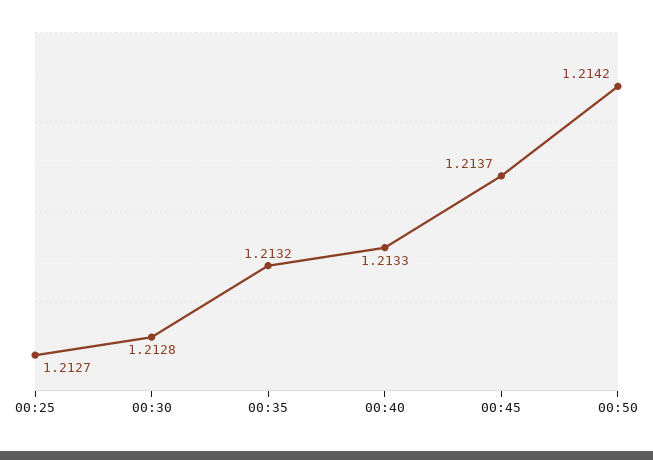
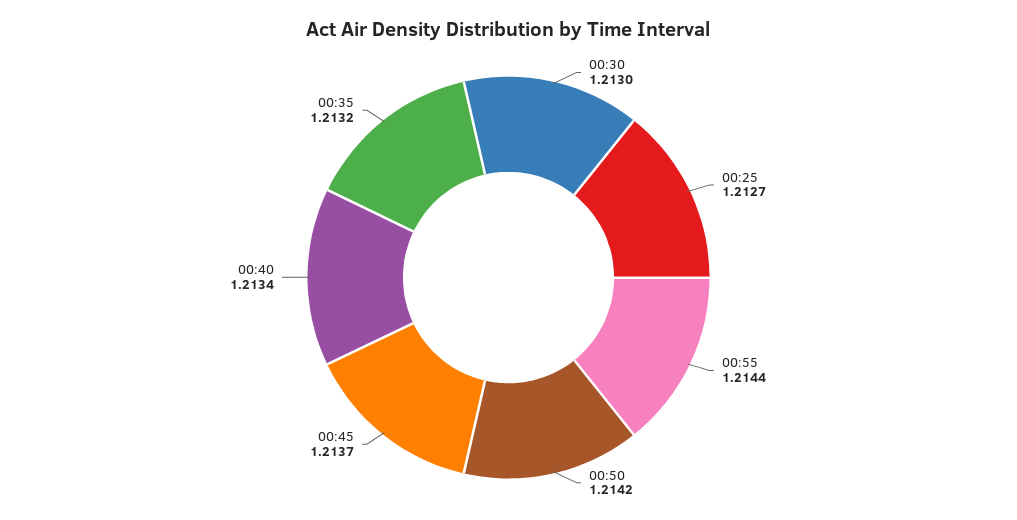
00:30: 1.2128 -> 1.213
00:40: 1.2133 -> 1.2134
00:55: none -> 1.2144

